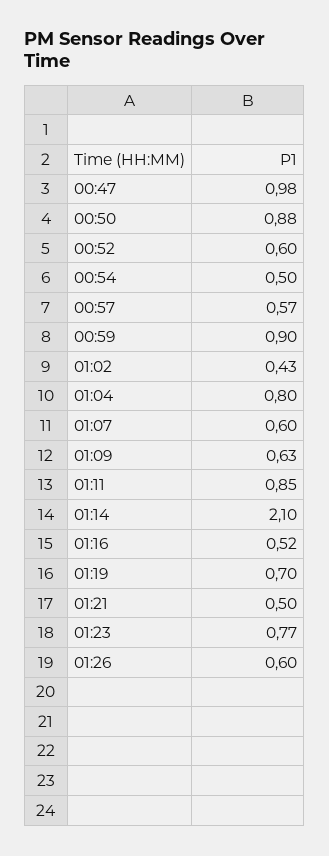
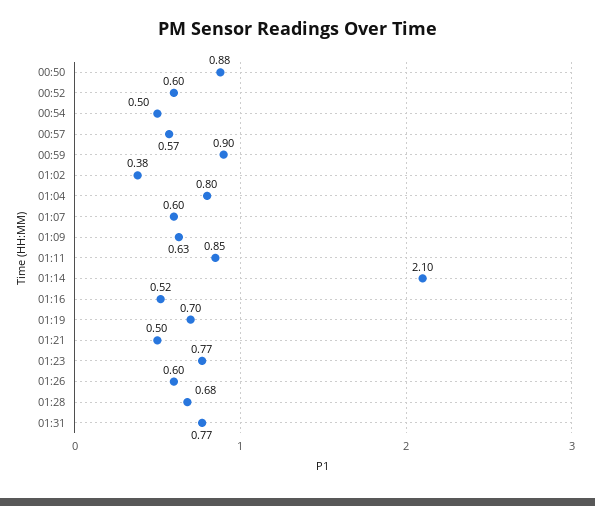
00:47: 0.98 -> none
01:02: 0.43 -> 0.38
01:28: none -> 0.68
01:31: none -> 0.77

